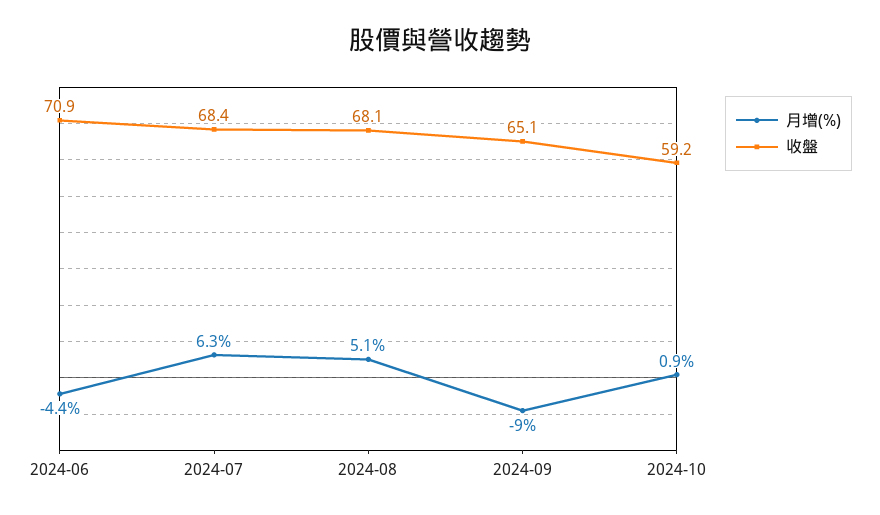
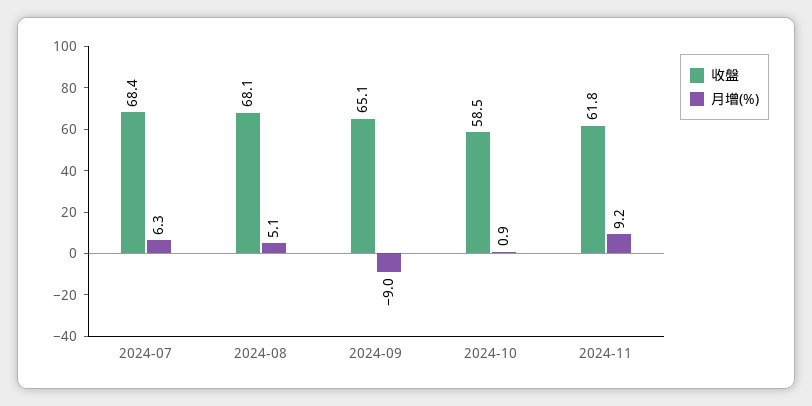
月增(%), 2024-06: -4.4 -> none
收盤, 2024-06: 70.9 -> none
收盤, 2024-10: 59.2 -> 58.5
收盤, 2024-11: none -> 61.8
月增(%), 2024-11: none -> 9.2

